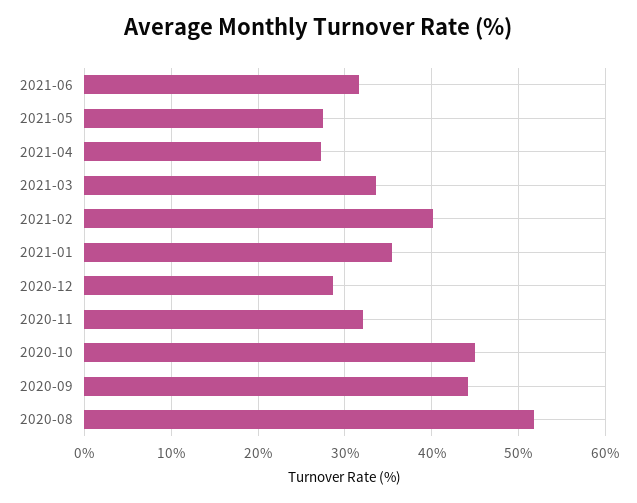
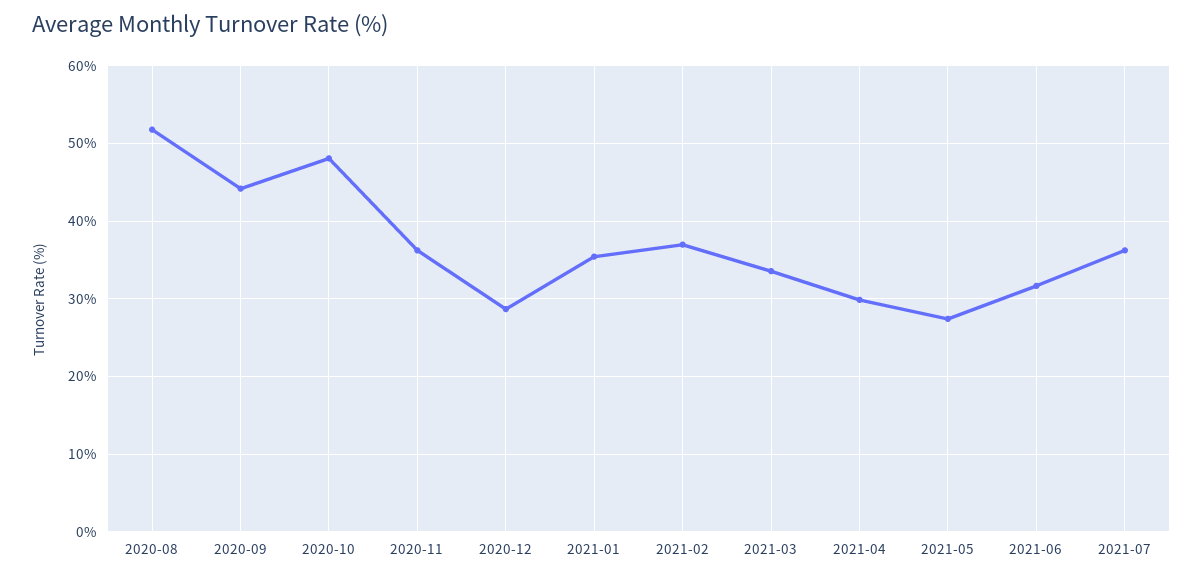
2021-04: 27 -> 30
2021-02: 40 -> 37
2020-11: 32 -> 36
2020-10: 45 -> 48
2021-07: none -> 36

